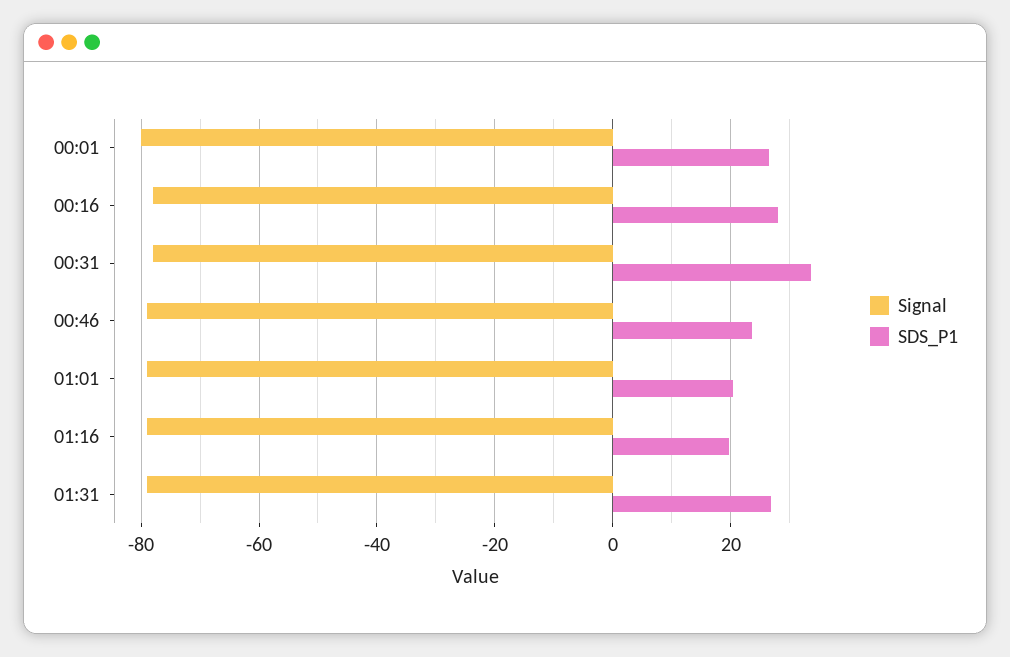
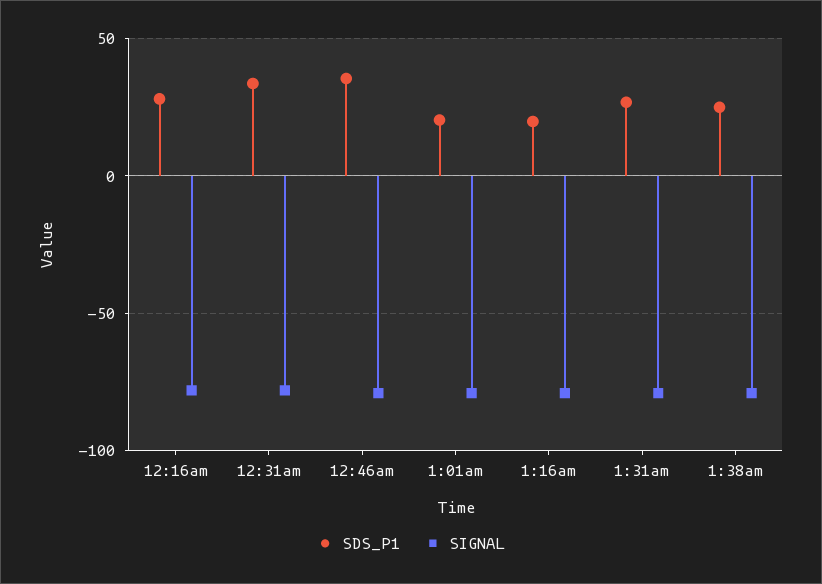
Signal, 00:01: -80 -> none
SDS_P1, 00:01: 26 -> none
SDS_P1, 00:46: 24 -> 35
SDS_P1, 1:38am: none -> 25
Signal, 1:38am: none -> -80

